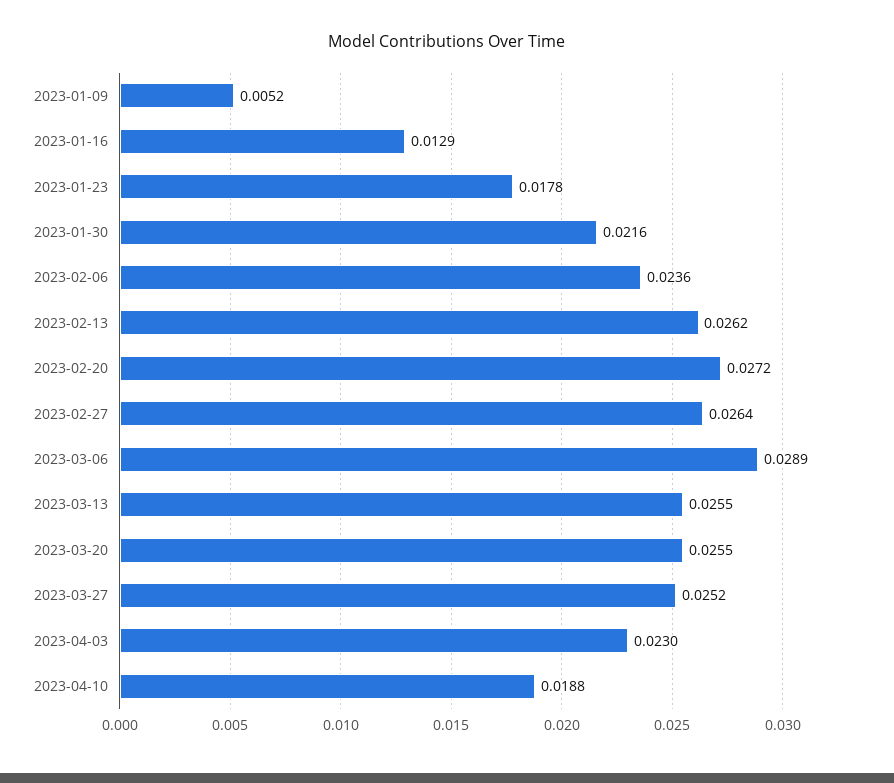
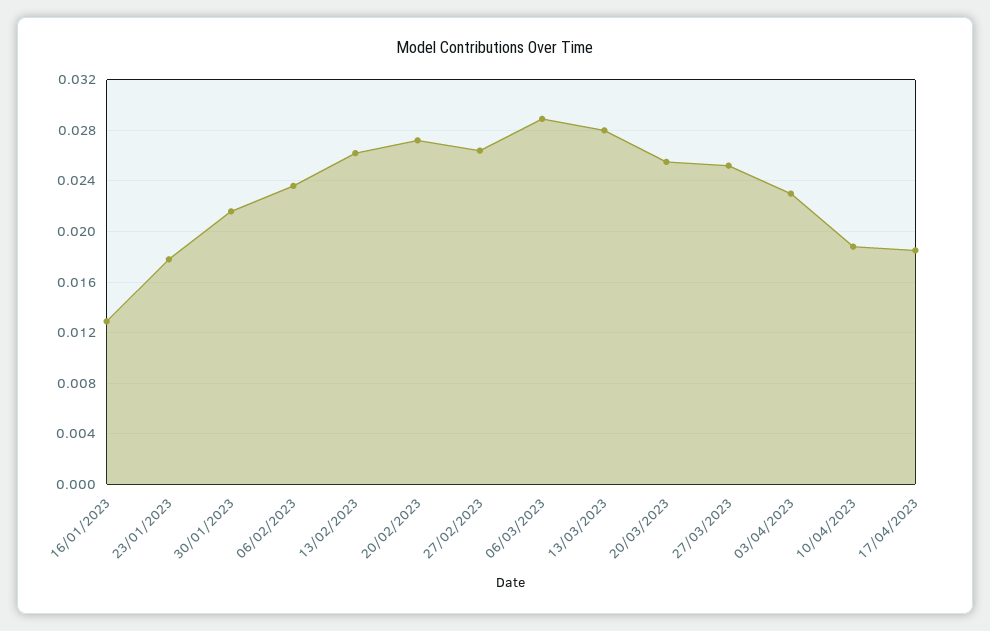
2023-01-09: 0.0052 -> none
2023-03-13: 0.0255 -> 0.028
17/04/2023: none -> 0.0185

